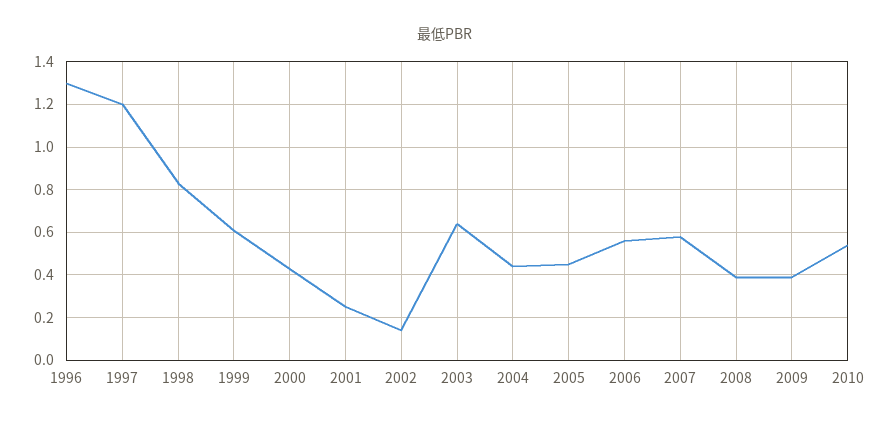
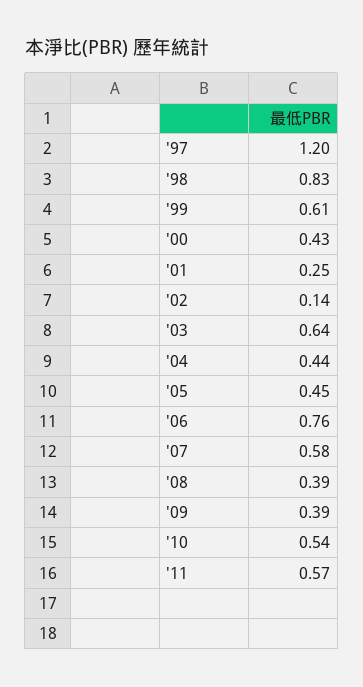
1996: 1.3 -> none
2006: 0.55 -> 0.76
'11: none -> 0.57

